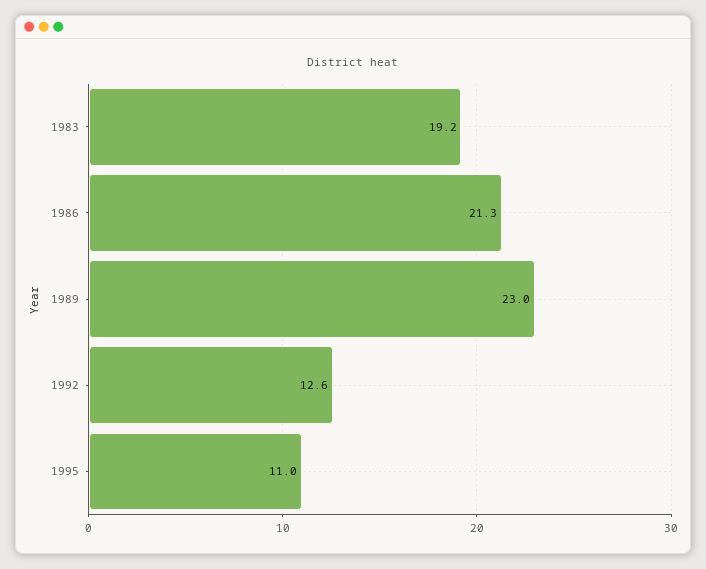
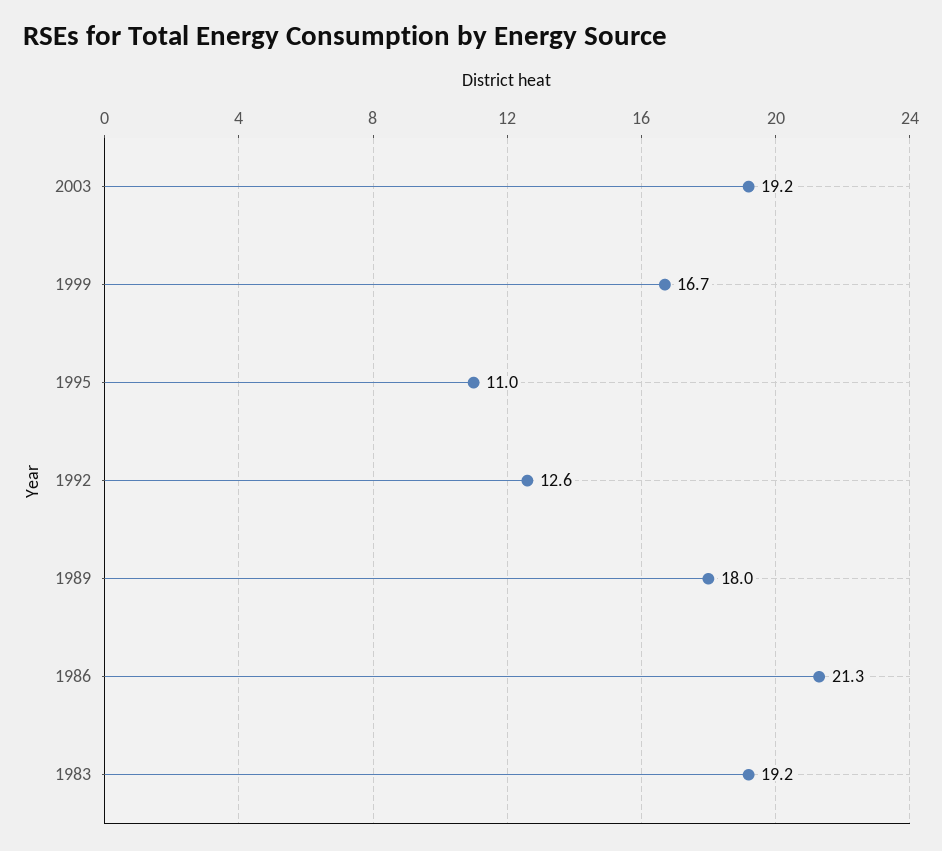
1989: 23 -> 18
2003: none -> 19.2
1999: none -> 16.7

